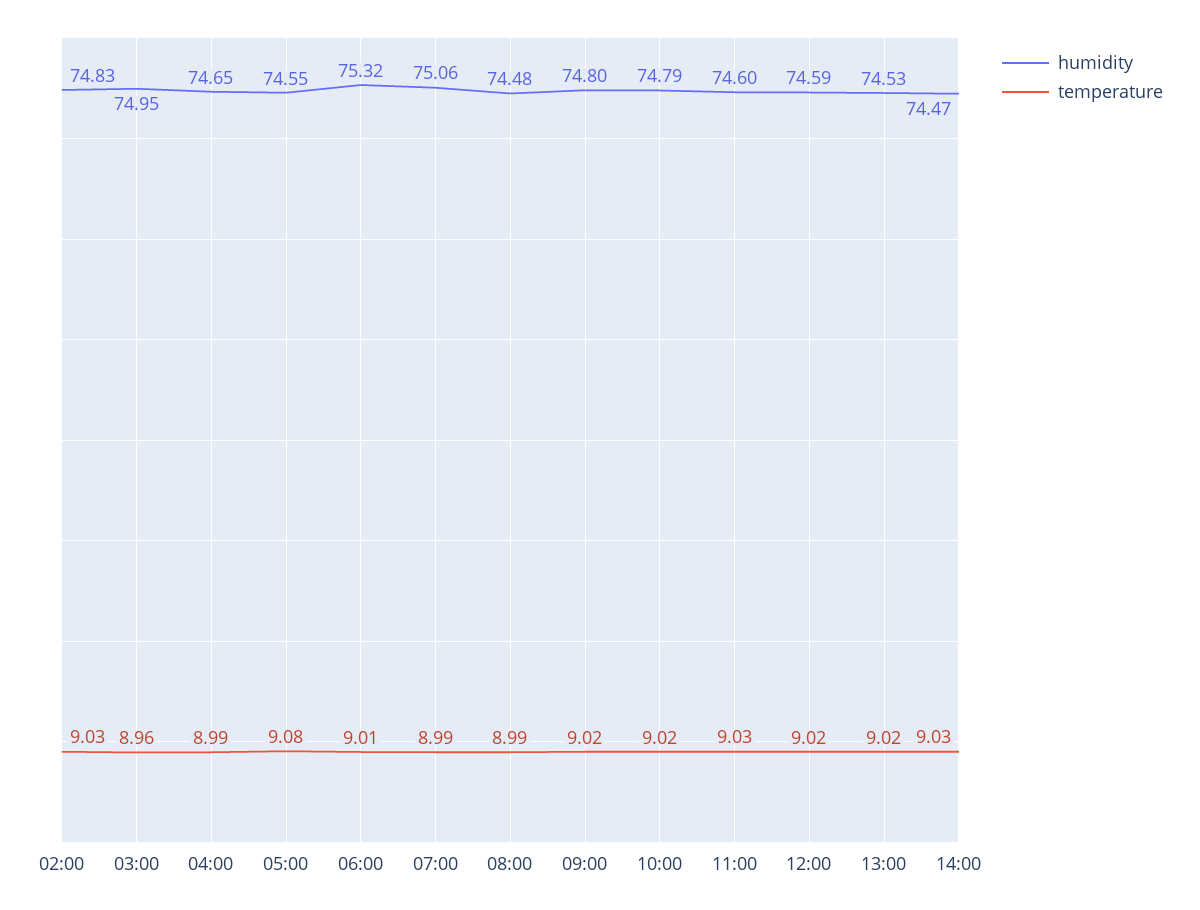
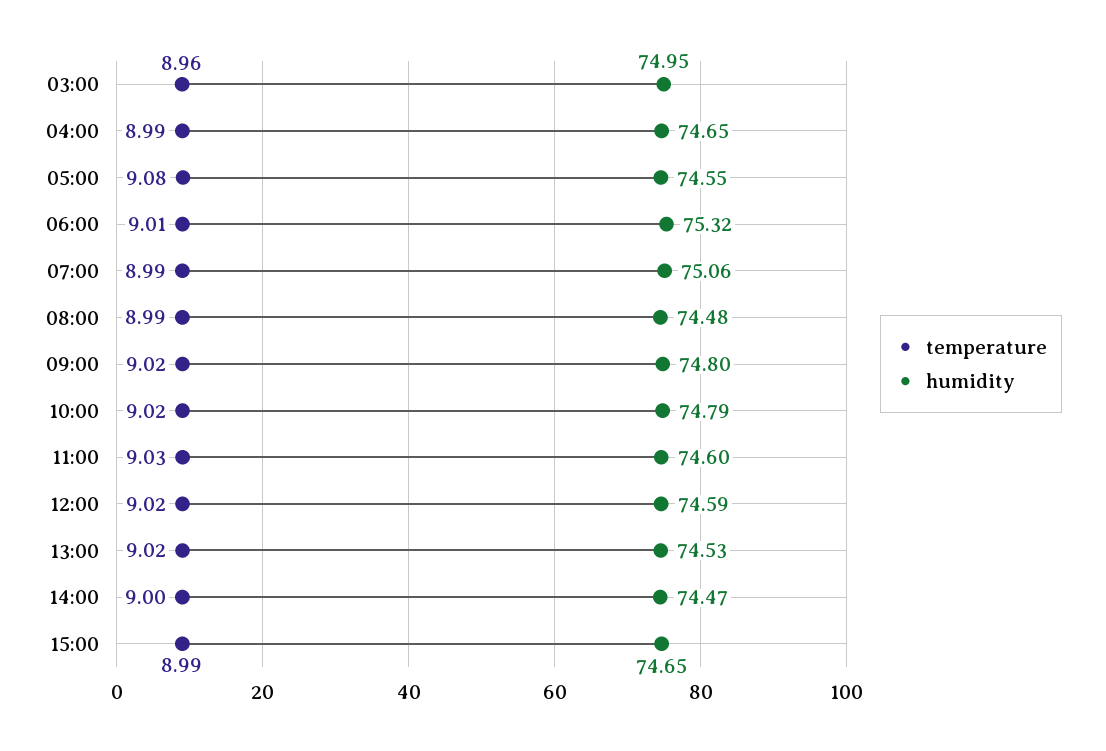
humidity, 02:00: 74.83 -> none
temperature, 02:00: 9.03 -> none
temperature, 14:00: 9.03 -> 9
temperature, 15:00: none -> 8.99
humidity, 15:00: none -> 74.65

